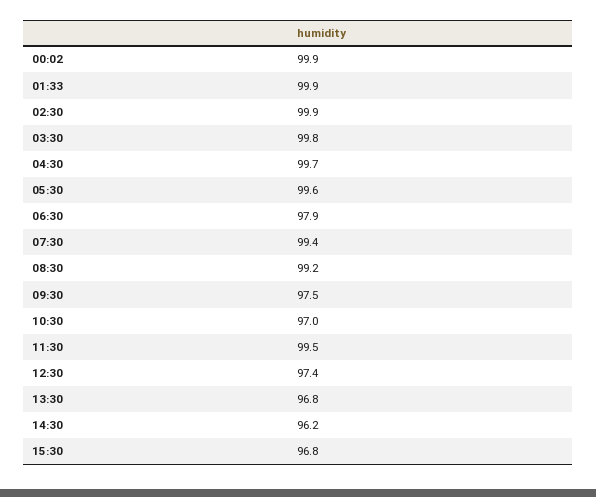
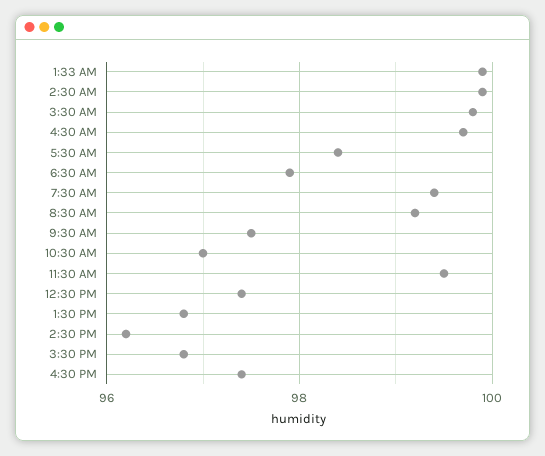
00:02: 99.9 -> none
05:30: 99.6 -> 98.5
4:30 PM: none -> 97.5

